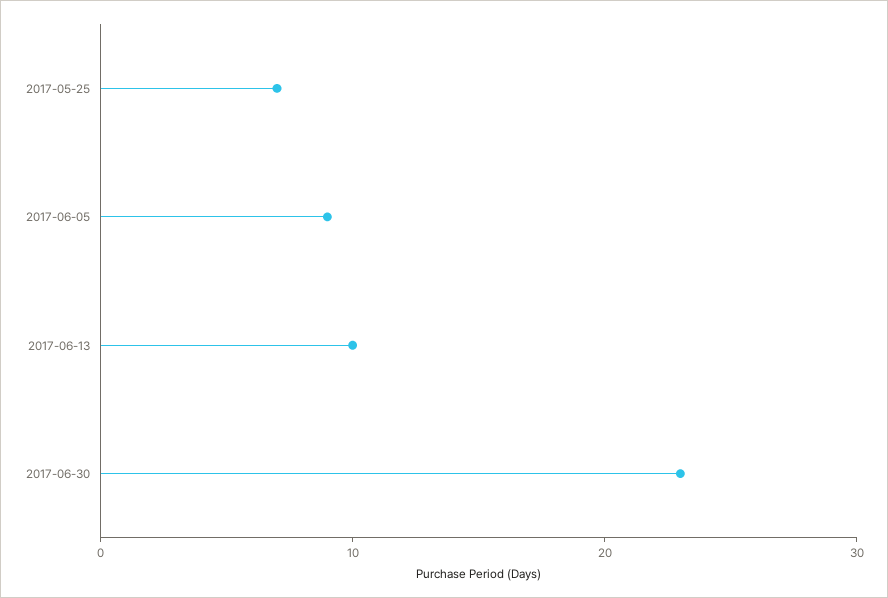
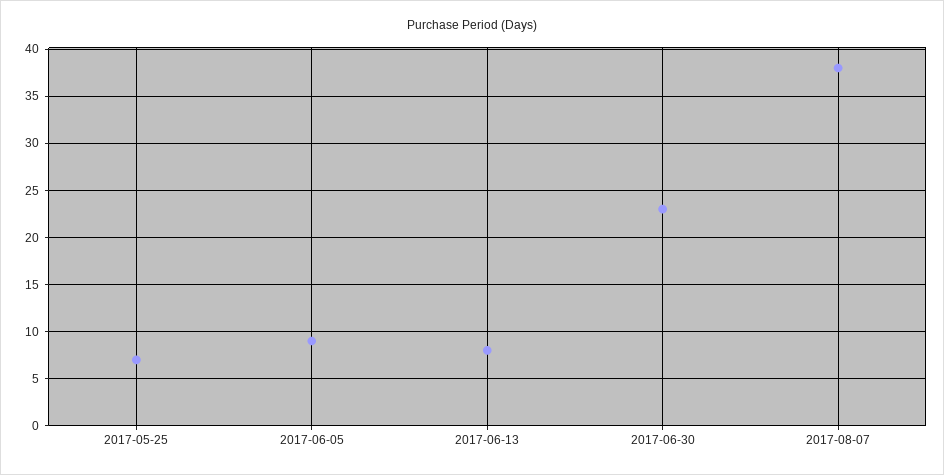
2017-06-13: 10 -> 8
2017-08-07: none -> 38

